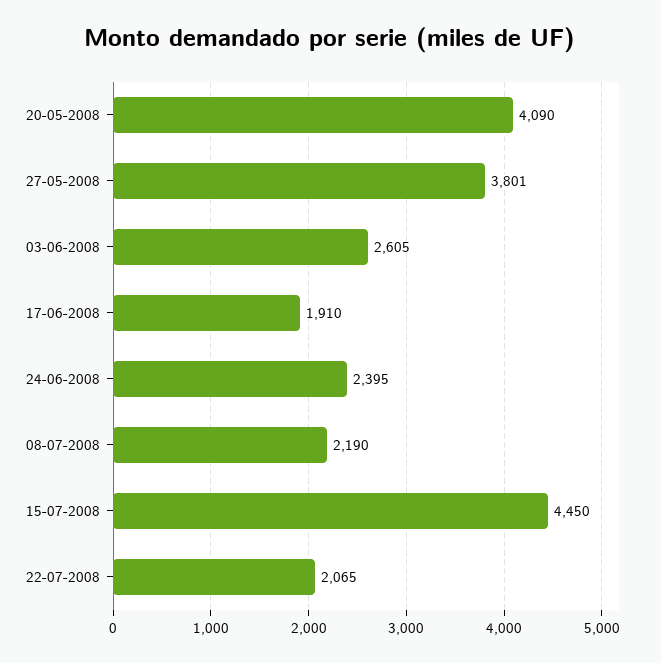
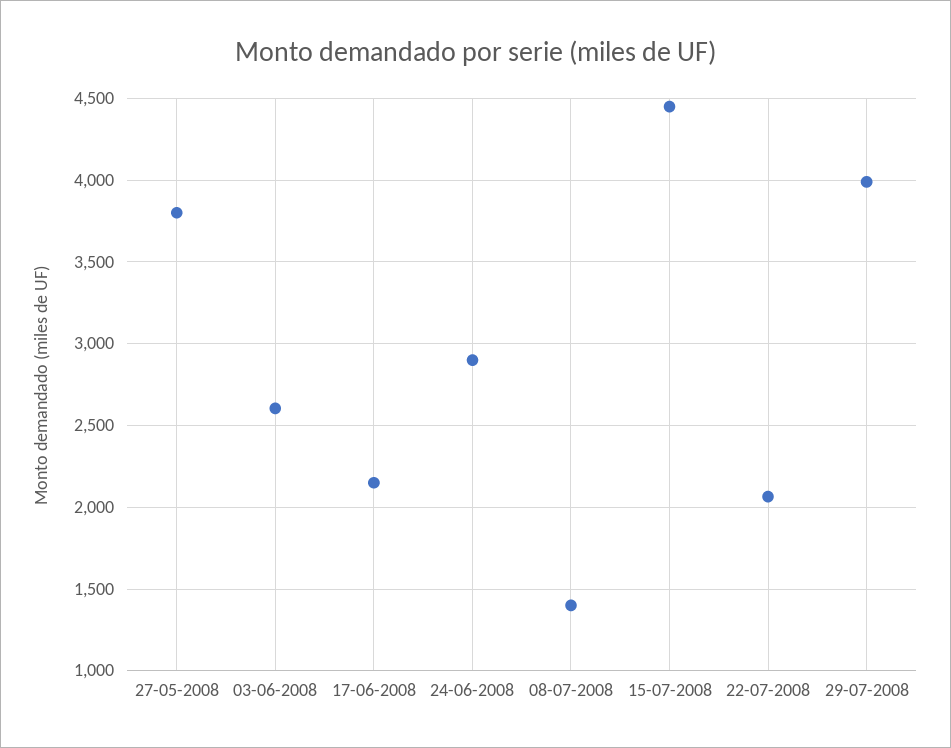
20-05-2008: 4090 -> none
17-06-2008: 1910 -> 2150
24-06-2008: 2395 -> 2900
08-07-2008: 2190 -> 1400
29-07-2008: none -> 4000

